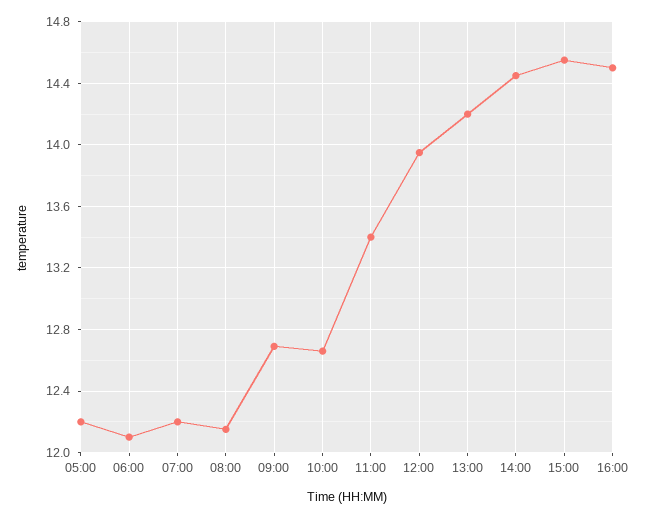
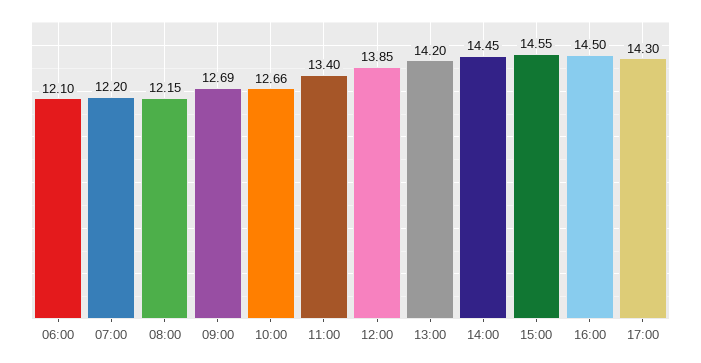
05:00: 12.2 -> none
12:00: 13.95 -> 13.85
17:00: none -> 14.3

